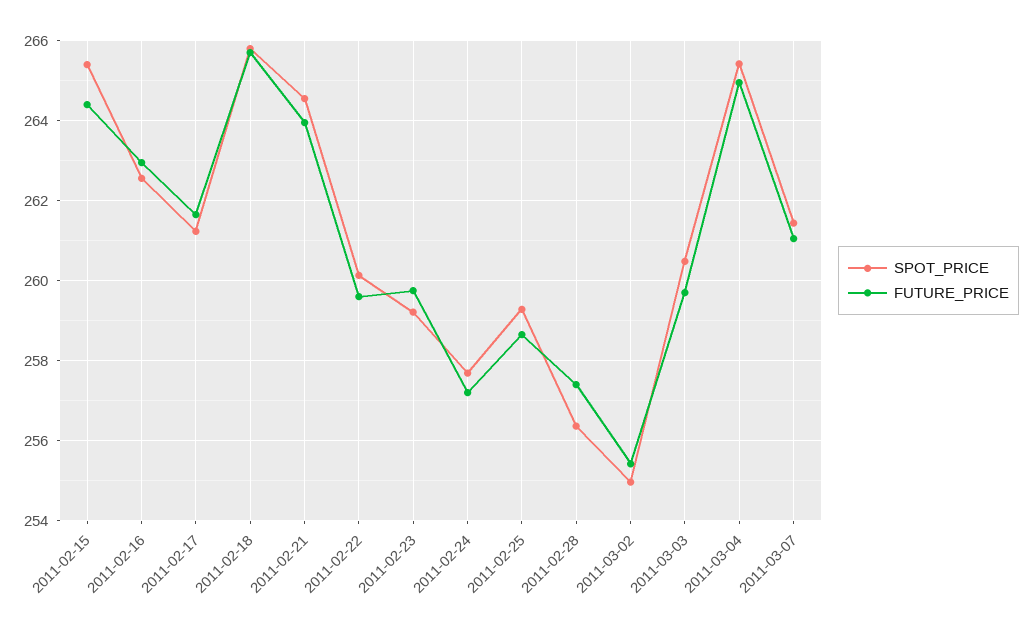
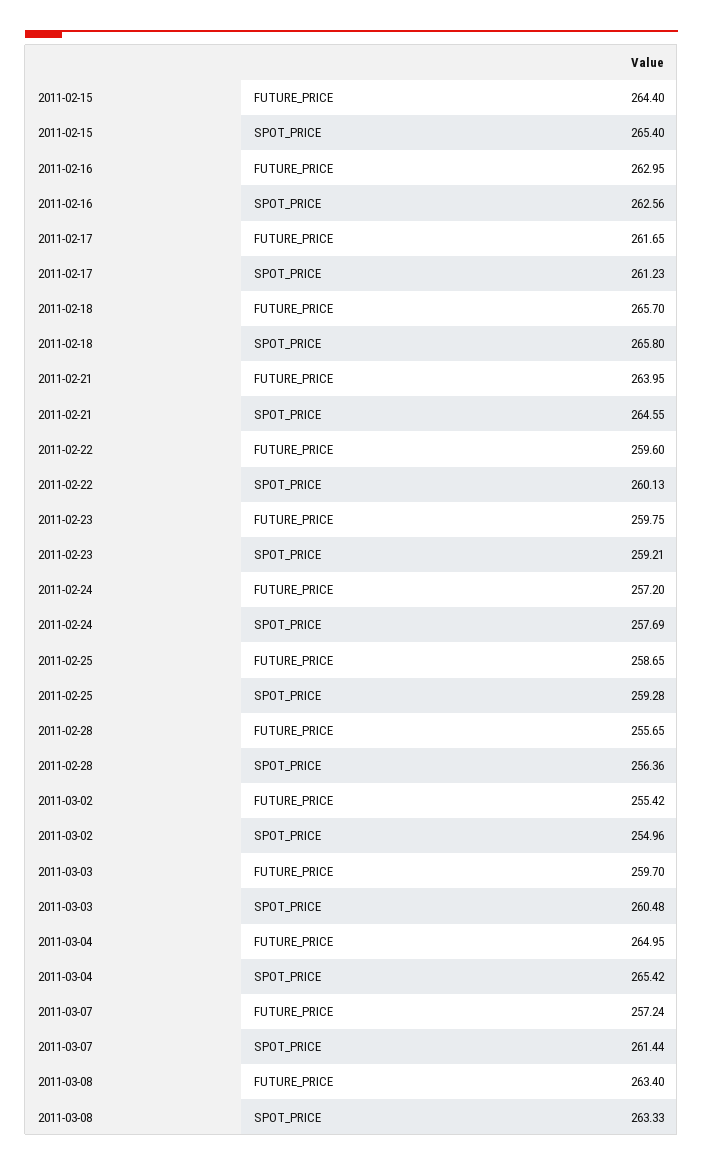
FUTURE_PRICE, 2011-02-28: 257.4 -> 255.65
FUTURE_PRICE, 2011-03-07: 261 -> 257.24
FUTURE_PRICE, 2011-03-08: none -> 263.4
SPOT_PRICE, 2011-03-08: none -> 263.33

